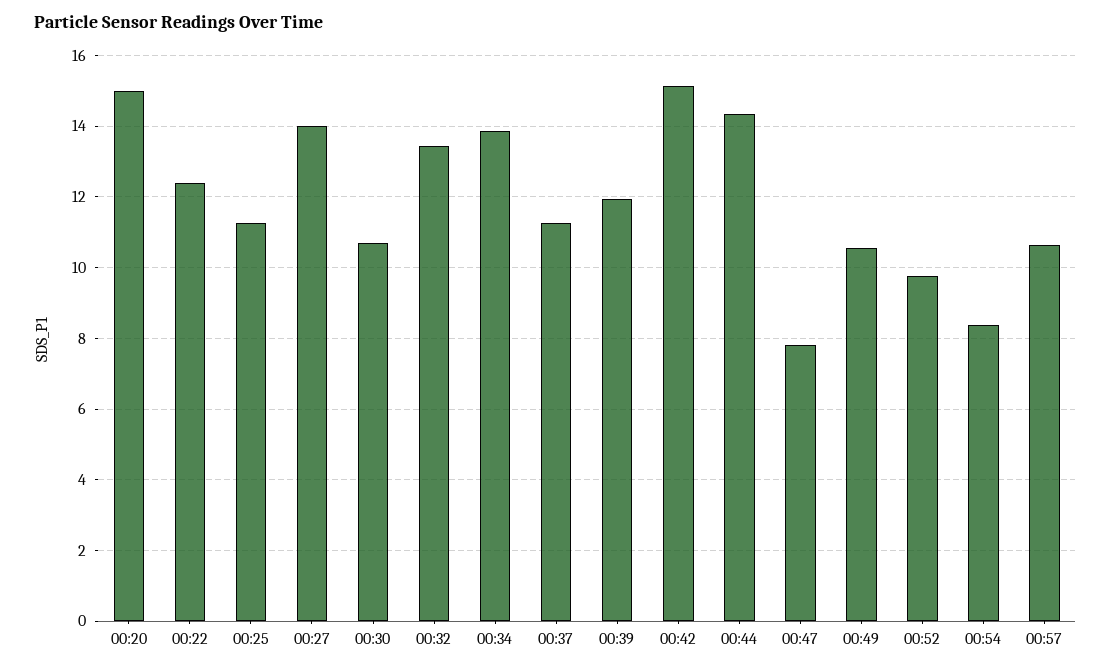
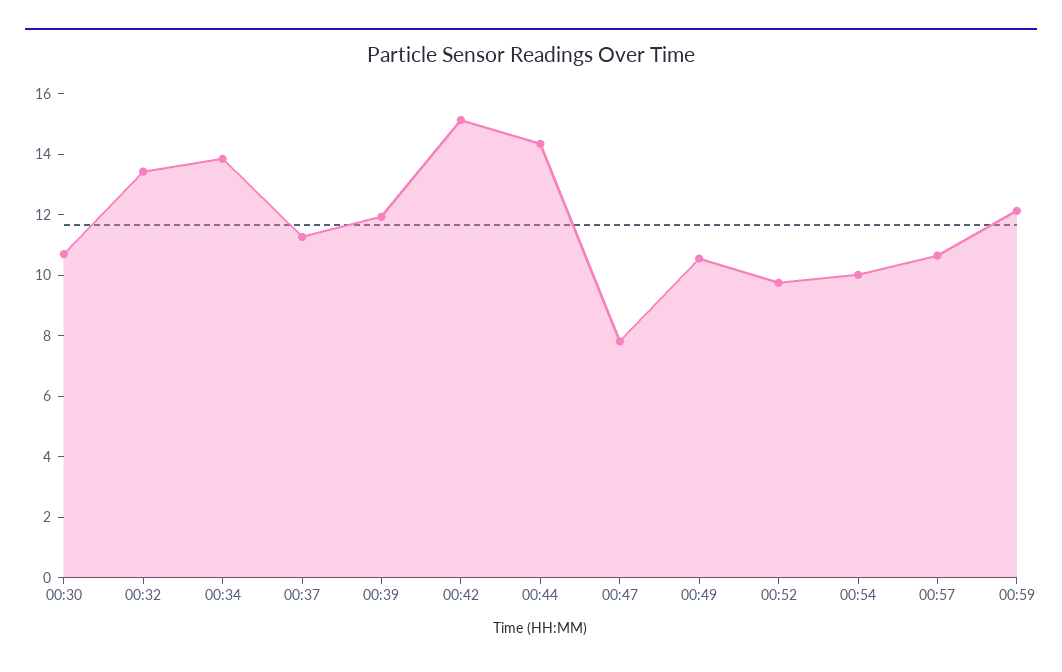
00:20: 15 -> none
00:22: 12.4 -> none
00:25: 11.2 -> none
00:27: 14 -> none
00:54: 8.4 -> 10
00:59: none -> 12

